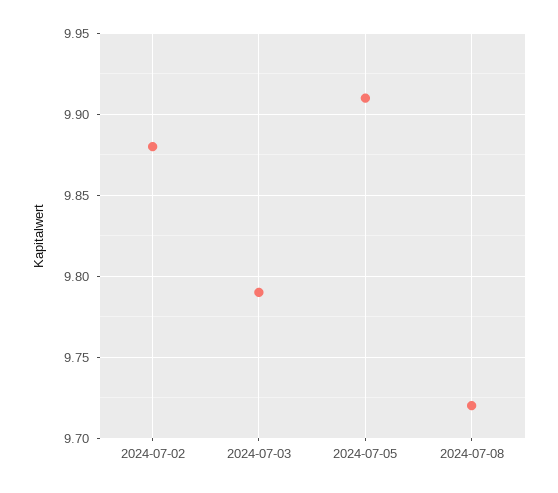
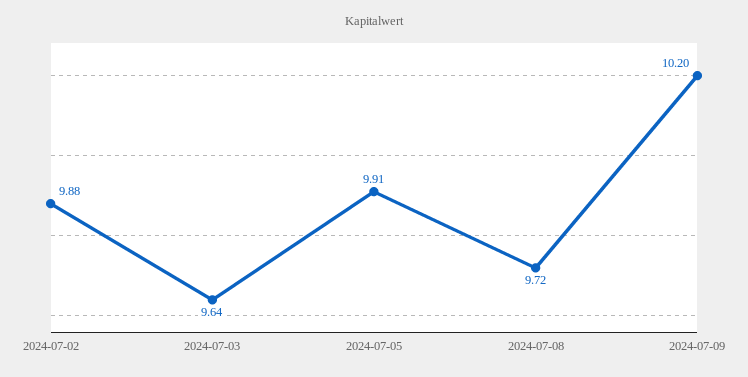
2024-07-03: 9.79 -> 9.64
2024-07-09: none -> 10.2

